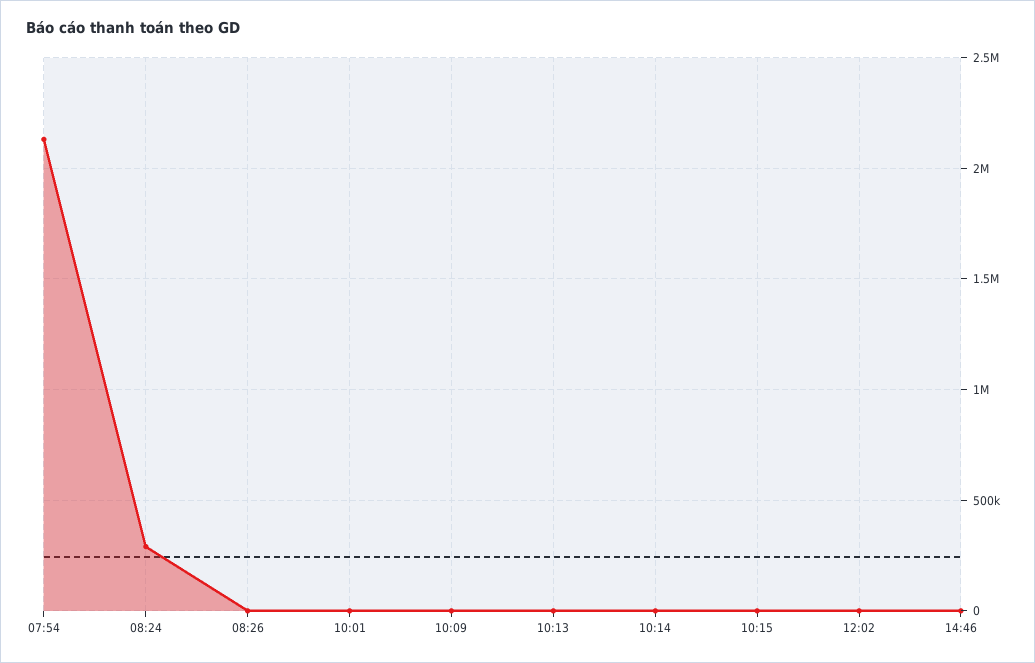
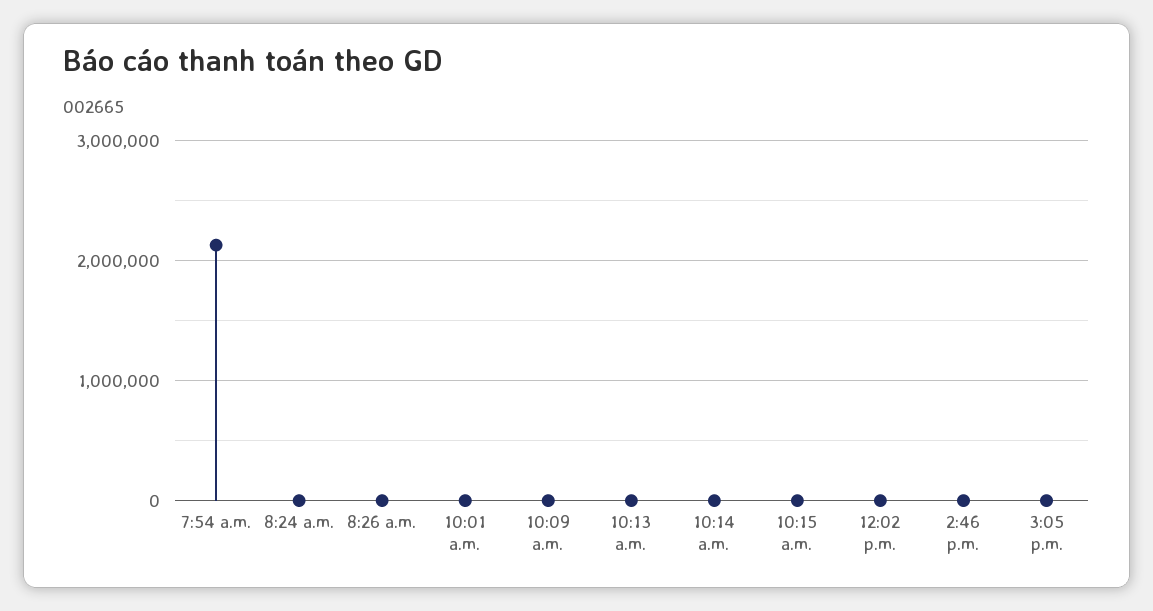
08:24: 300000 -> 0
3:05 p.m.: none -> 0

